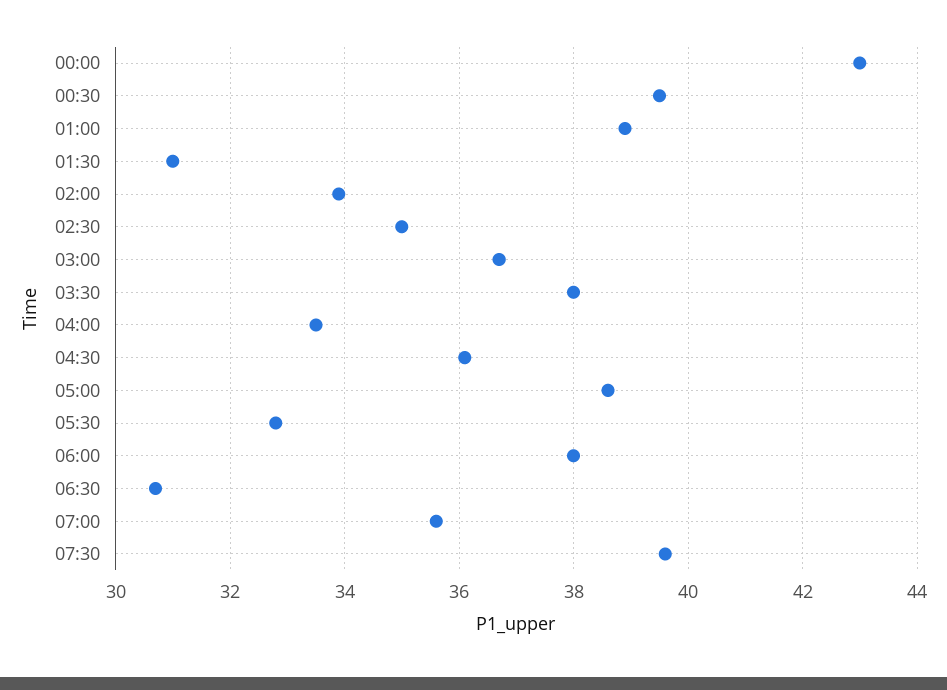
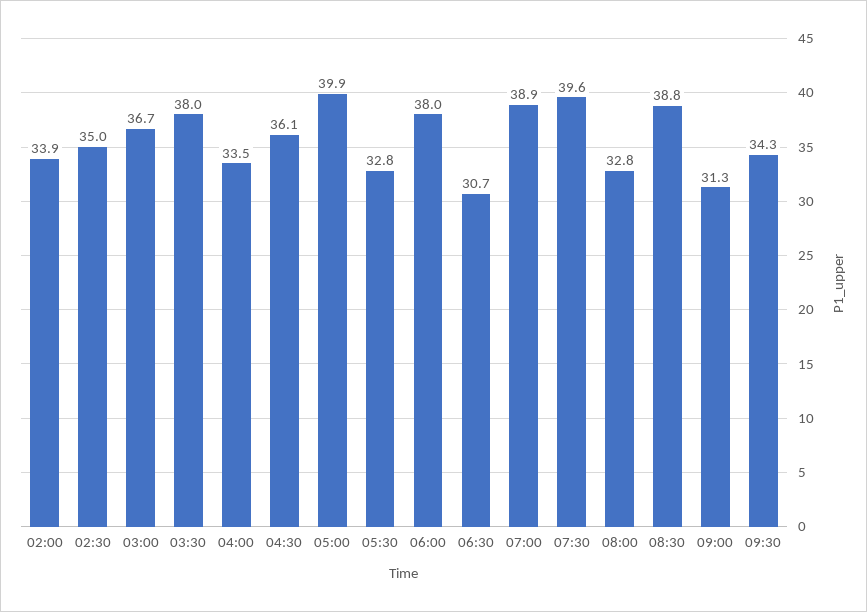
00:00: 43 -> none
00:30: 39.5 -> none
01:00: 39 -> none
01:30: 31 -> none
05:00: 38.5 -> 39.9
07:00: 35.5 -> 38.9
08:00: none -> 32.8
08:30: none -> 38.8
09:00: none -> 31.3
09:30: none -> 34.3

